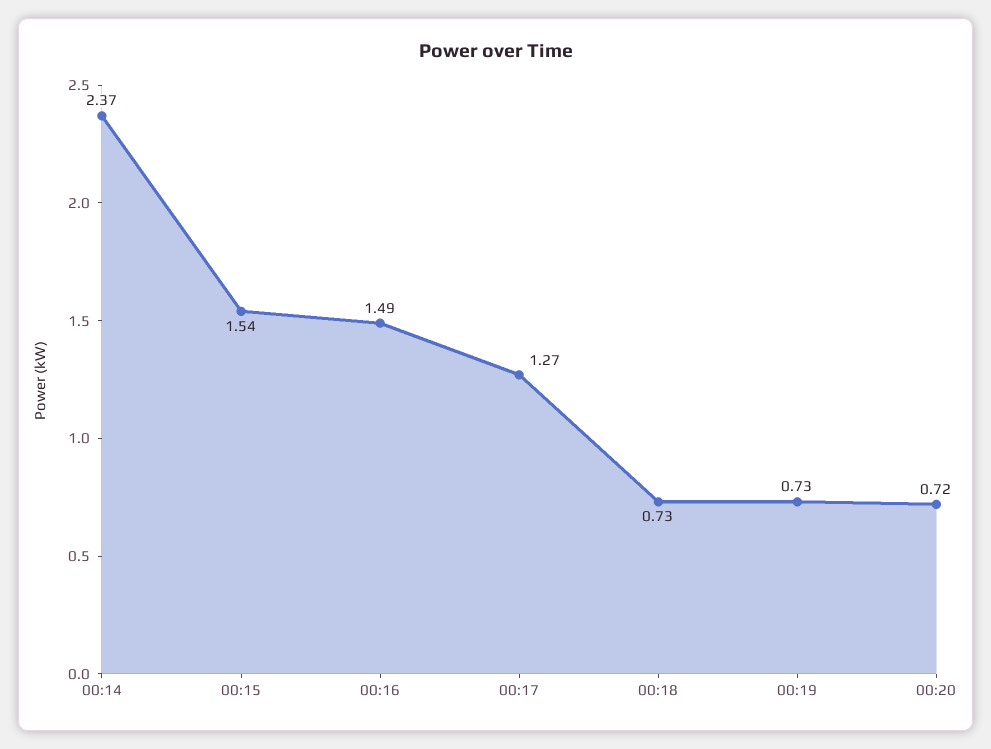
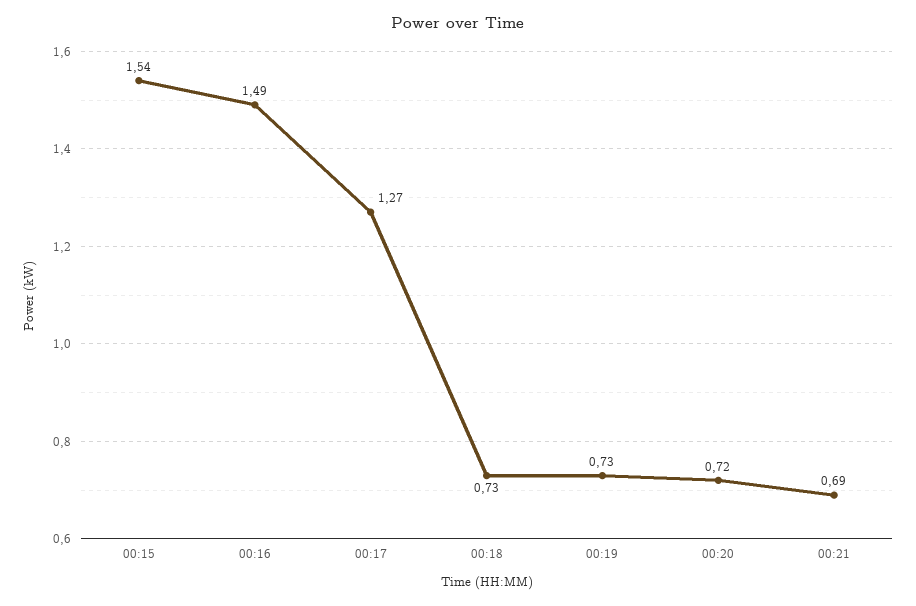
00:14: 2.37 -> none
00:21: none -> 0.69

